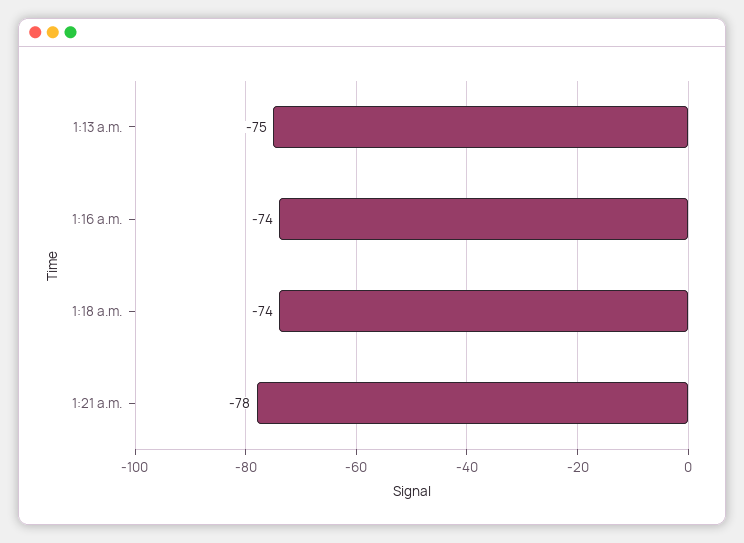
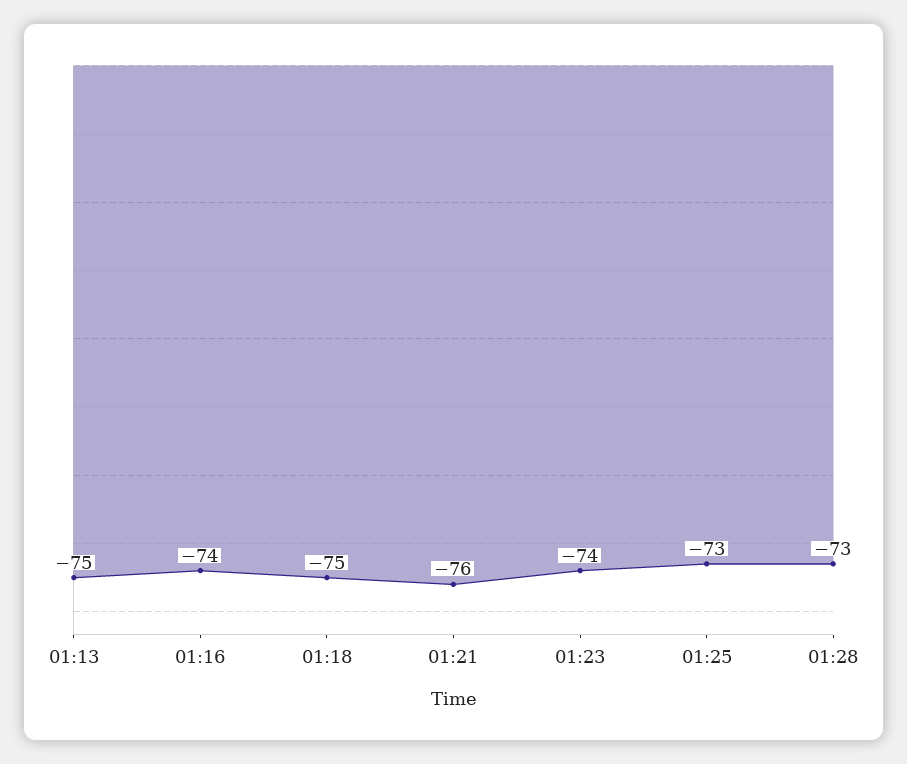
1:18 a.m.: -74 -> -75
1:21 a.m.: -78 -> -76
01:23: none -> -74
01:25: none -> -73
01:28: none -> -73

